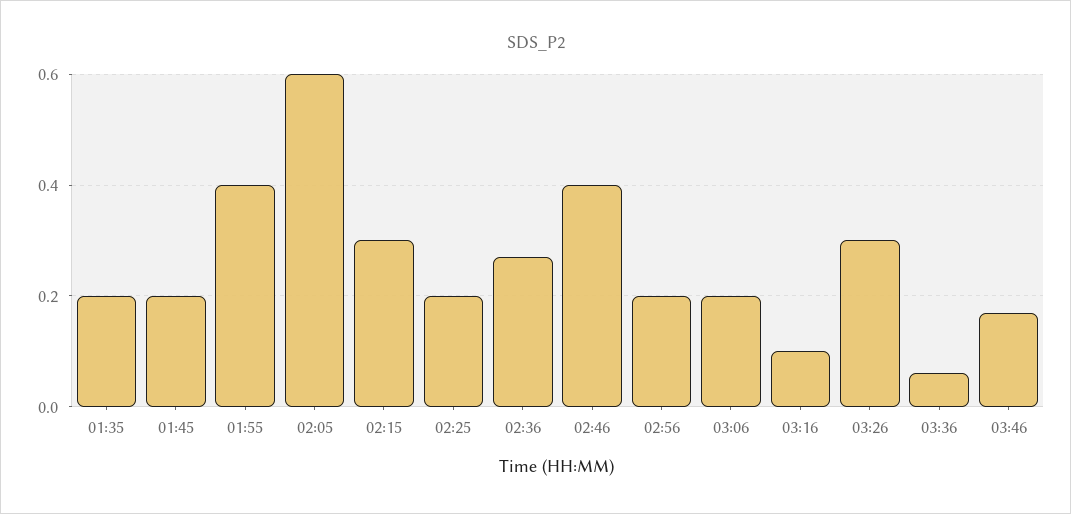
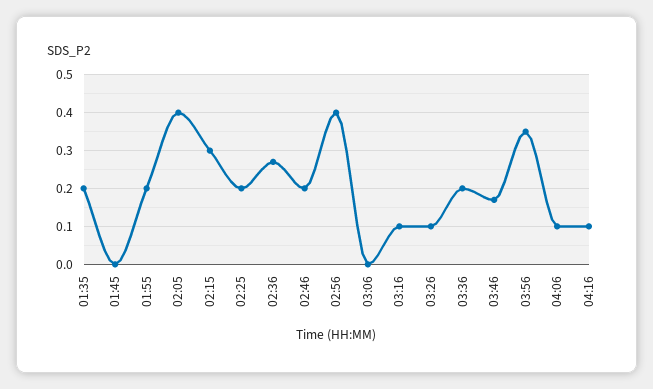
01:45: 0.2 -> 0
01:55: 0.4 -> 0.2
02:05: 0.6 -> 0.4
02:46: 0.4 -> 0.2
02:56: 0.2 -> 0.4
03:06: 0.2 -> 0
03:26: 0.3 -> 0.1
03:36: 0.05 -> 0.2
03:56: none -> 0.35
04:06: none -> 0.1
04:16: none -> 0.1

